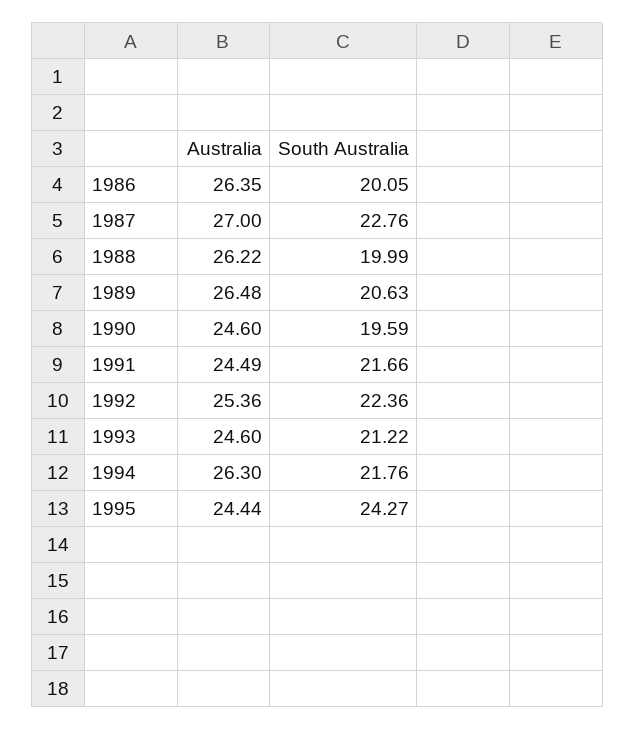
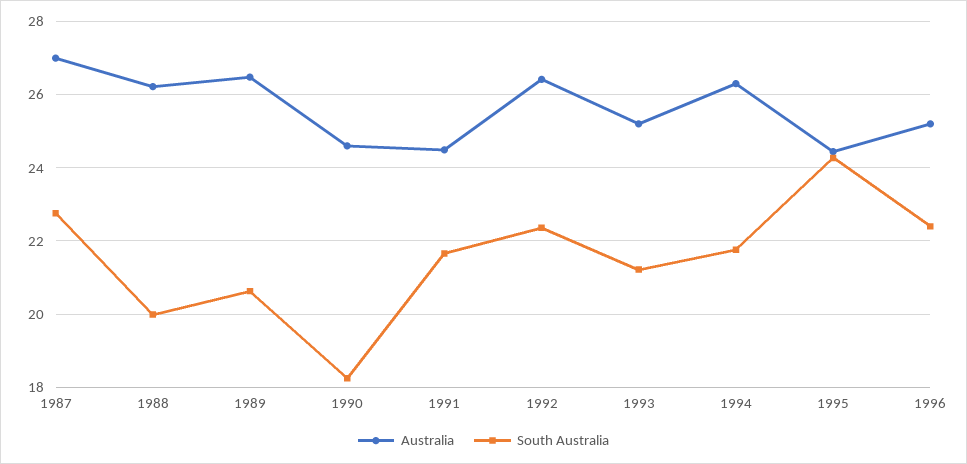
Australia, 1986: 26.35 -> none
South Australia, 1986: 20.05 -> none
South Australia, 1990: 19.59 -> 18.2
Australia, 1992: 25.36 -> 26.4
Australia, 1993: 24.6 -> 25.2
Australia, 1996: none -> 25.2
South Australia, 1996: none -> 22.4

